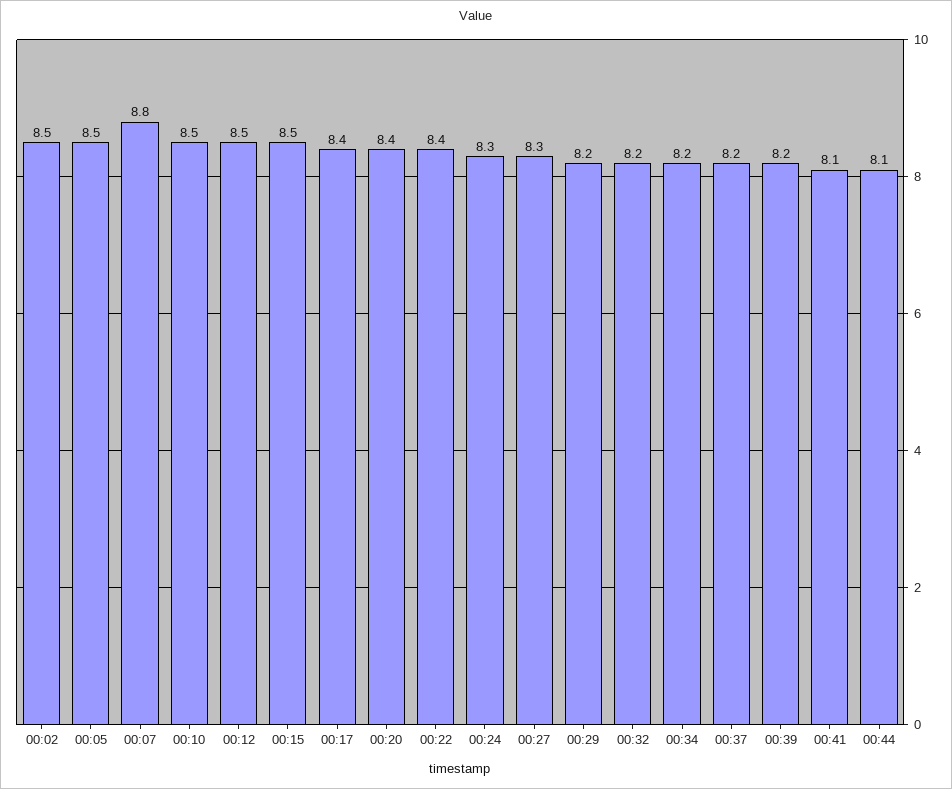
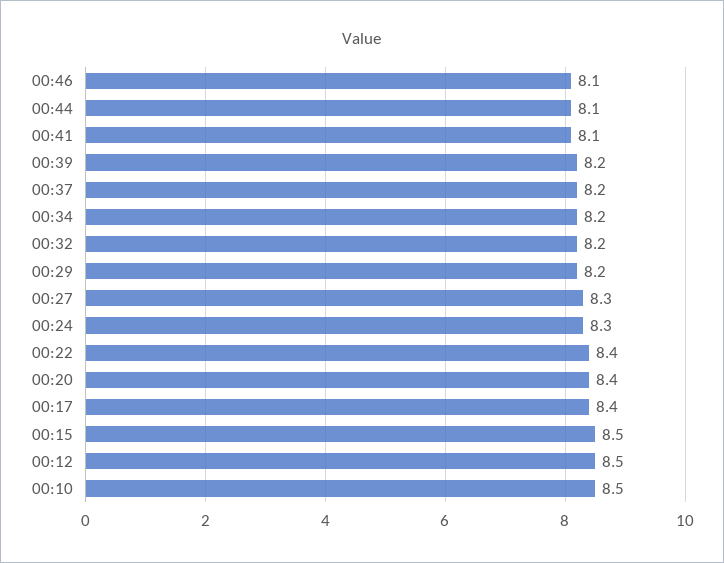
00:02: 8.5 -> none
00:05: 8.5 -> none
00:07: 8.8 -> none
00:46: none -> 8.1

